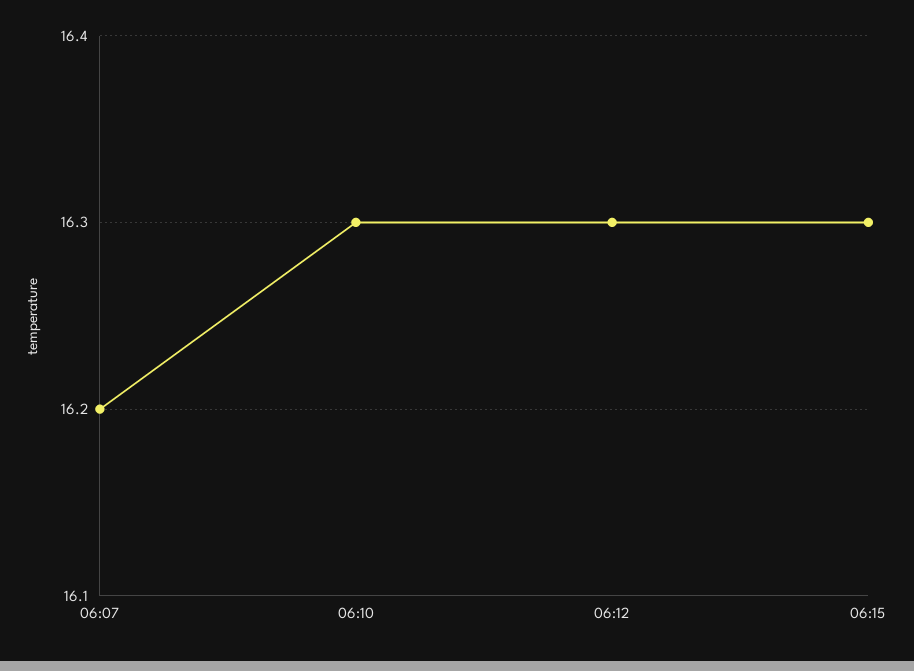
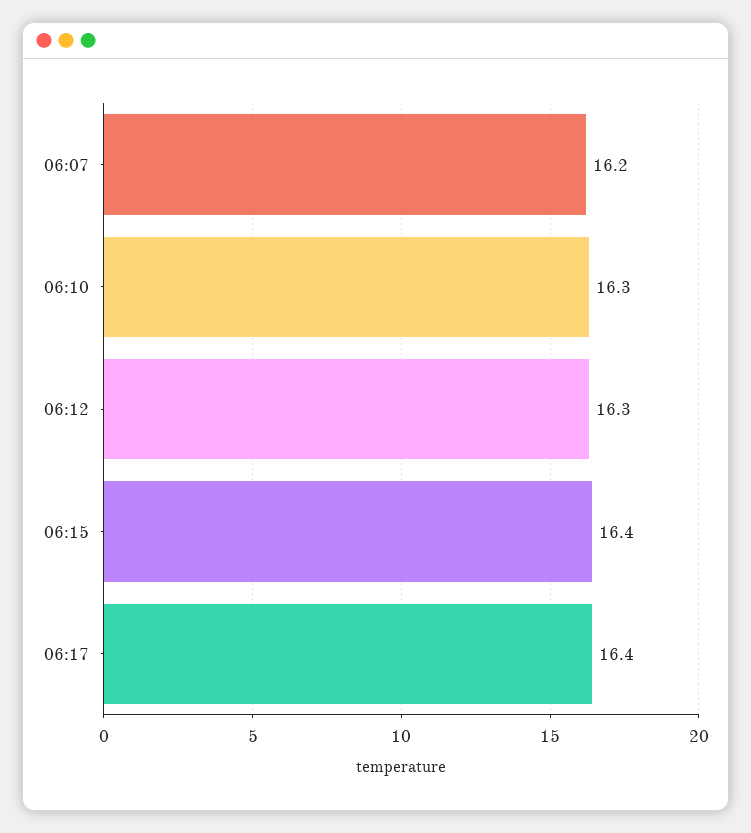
06:15: 16.3 -> 16.4
06:17: none -> 16.4

